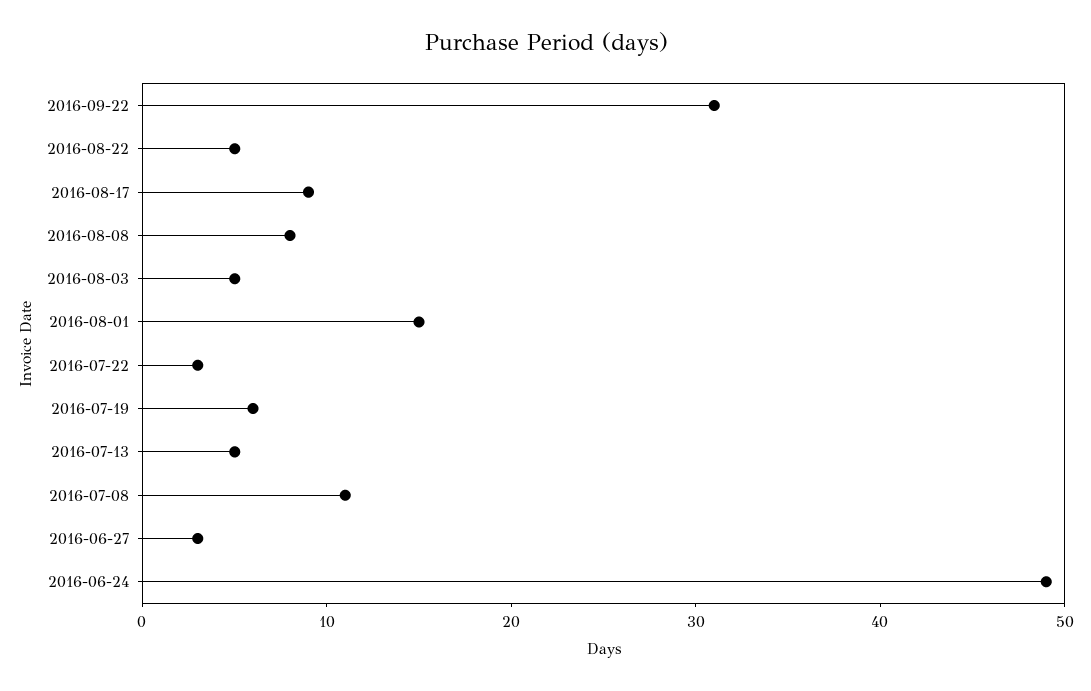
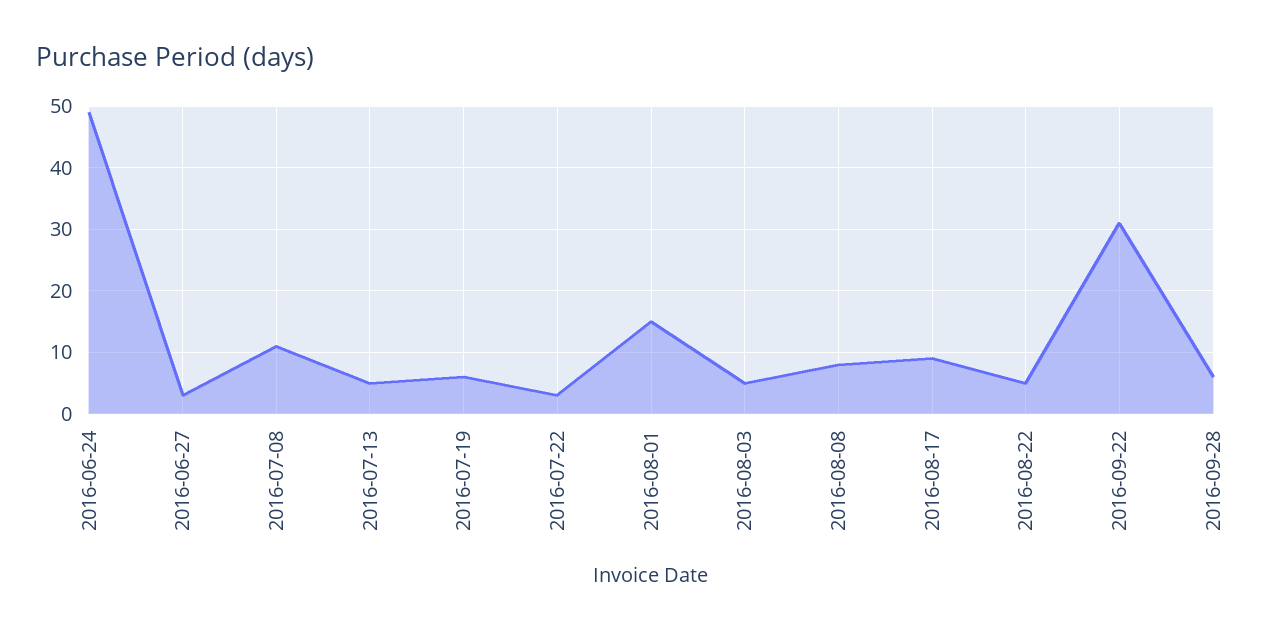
2016-09-28: none -> 6

